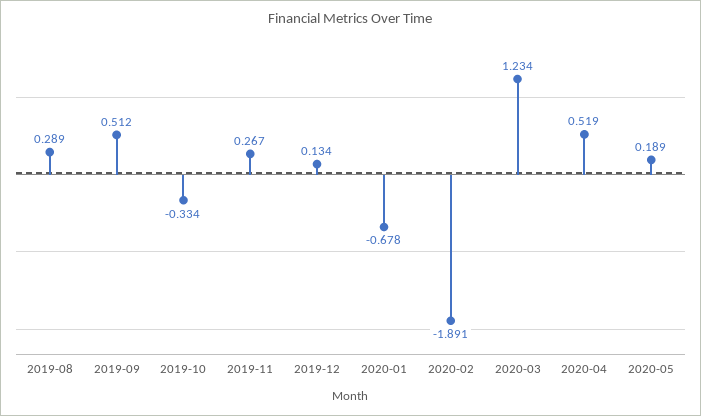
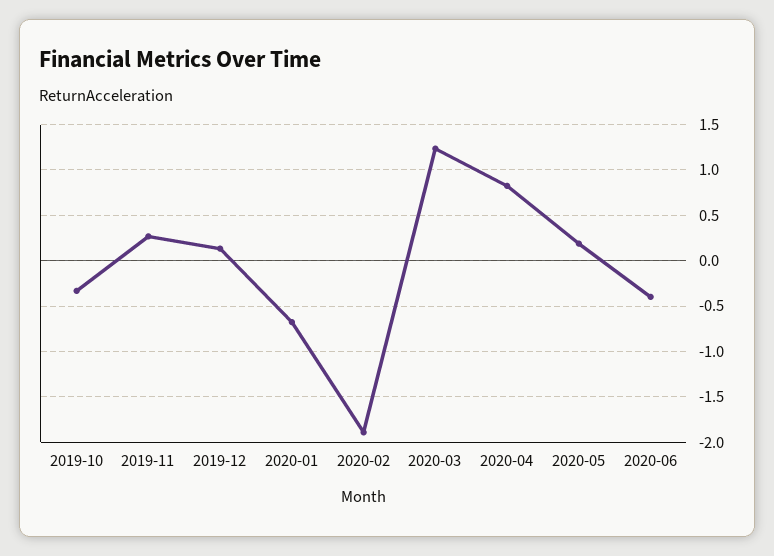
2019-08: 0.289 -> none
2019-09: 0.512 -> none
2020-04: 0.519 -> 0.8
2020-06: none -> -0.4

